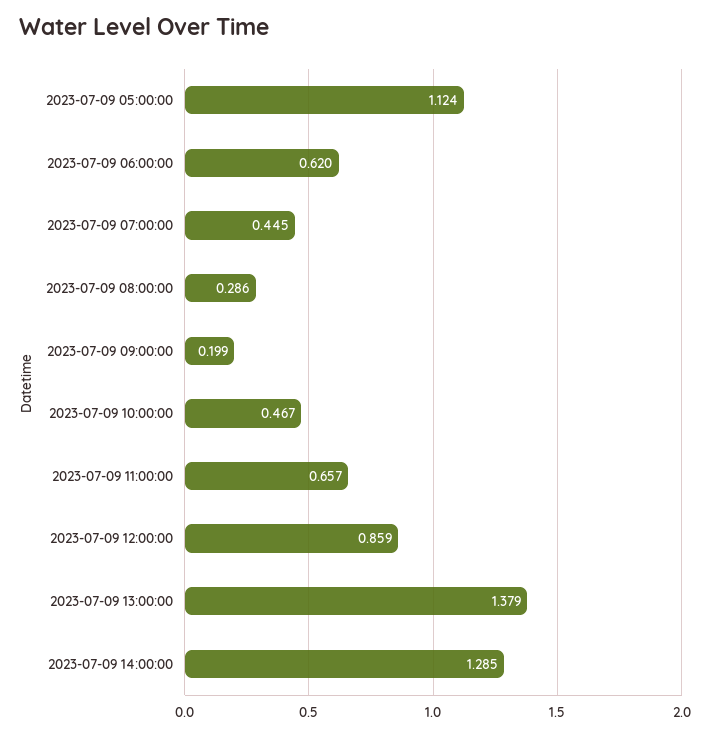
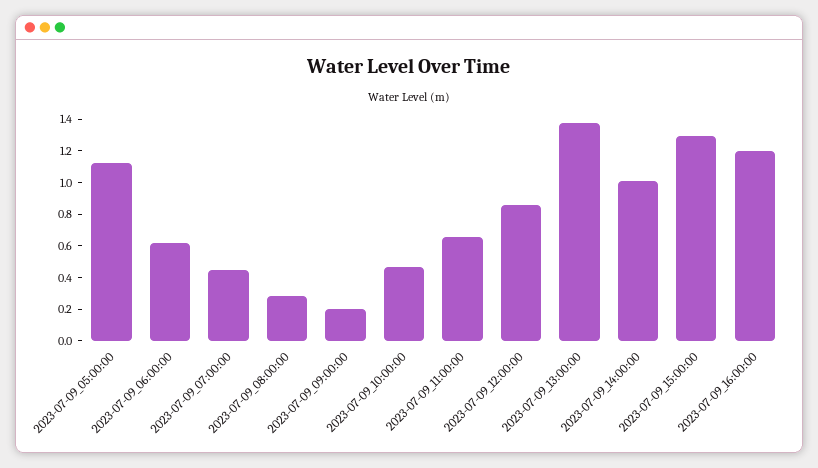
2023-07-09 14:00:00: 1.285 -> 1
2023-07-09_15:00:00: none -> 1.3
2023-07-09_16:00:00: none -> 1.2

